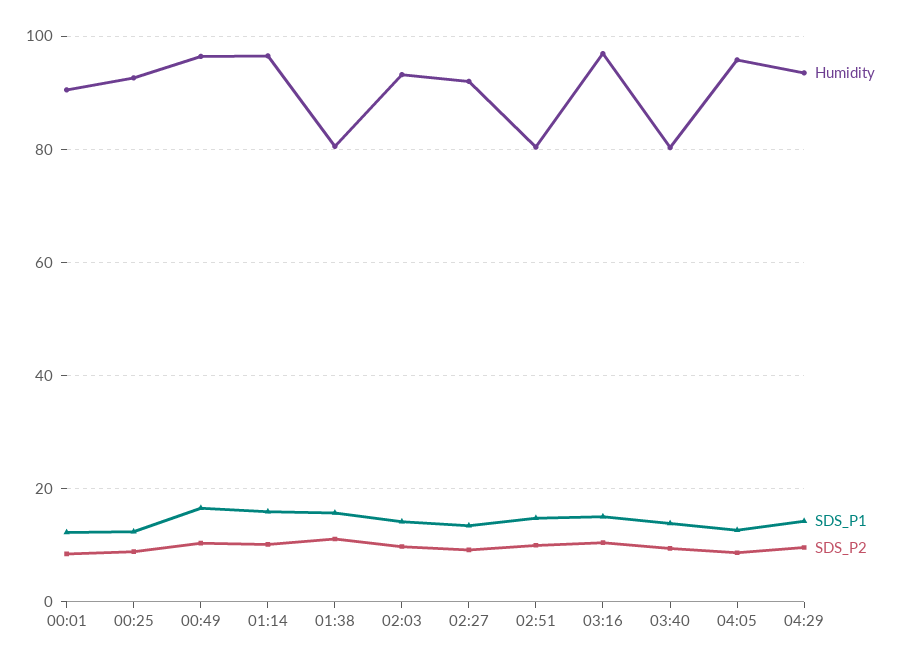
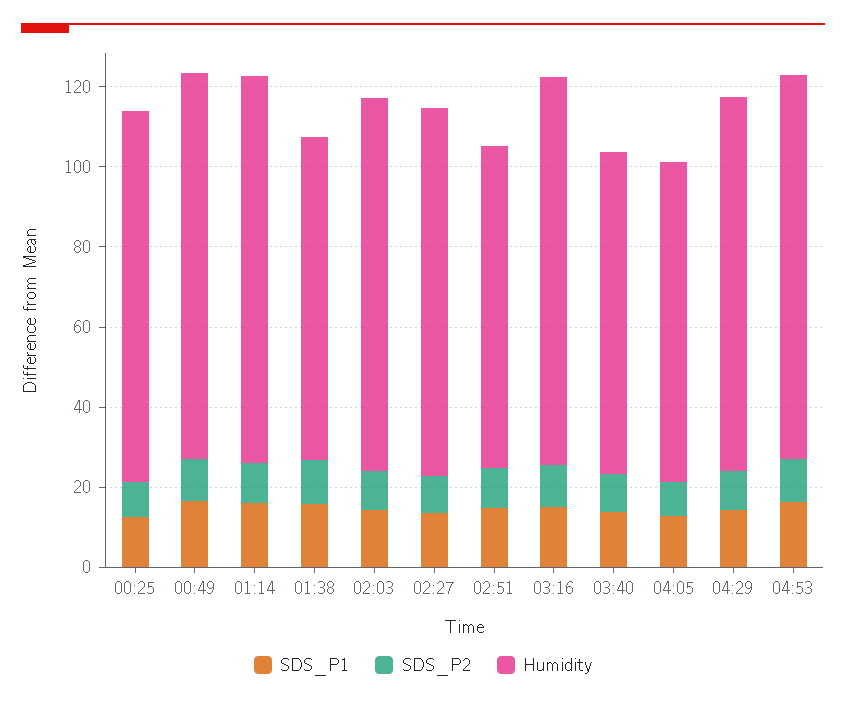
Humidity, 00:01: 90 -> none
SDS_P1, 00:01: 12 -> none
SDS_P2, 00:01: 8 -> none
Humidity, 04:05: 96 -> 80
SDS_P1, 04:53: none -> 15
SDS_P2, 04:53: none -> 10
Humidity, 04:53: none -> 95

